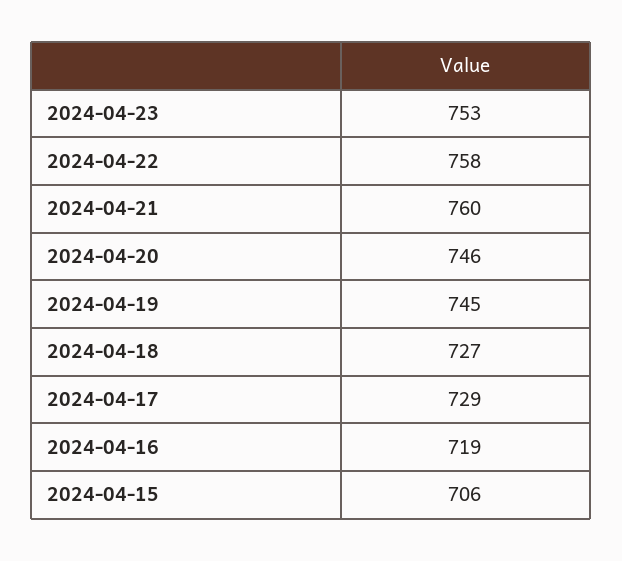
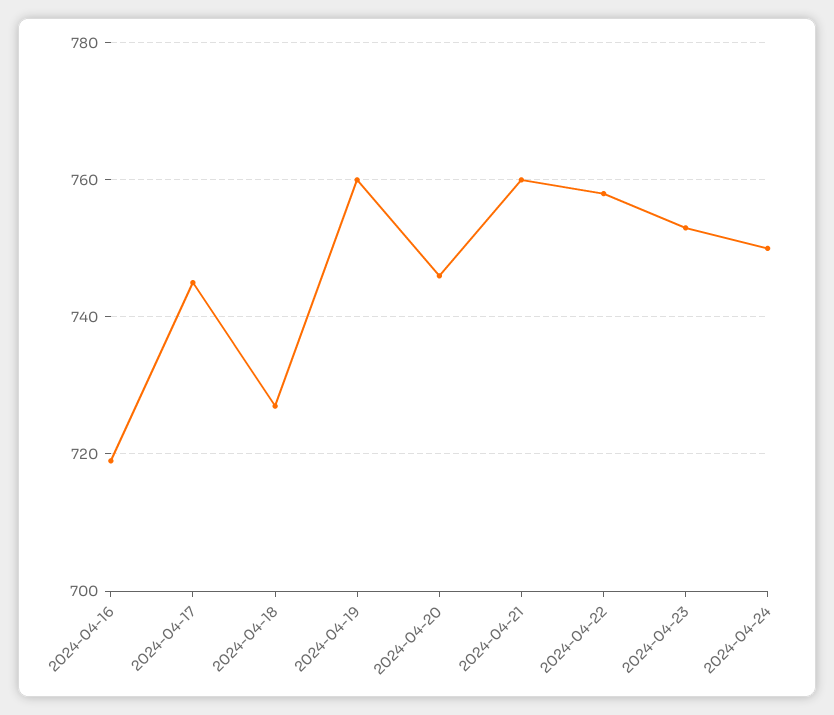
2024-04-19: 745 -> 760
2024-04-17: 729 -> 745
2024-04-15: 706 -> none
2024-04-24: none -> 750

